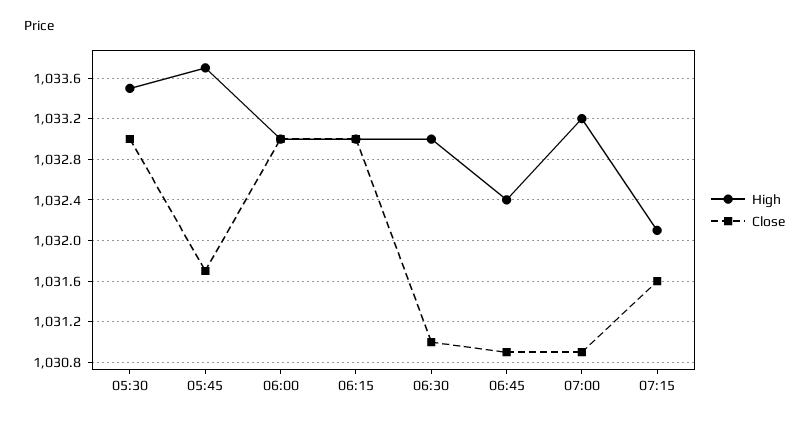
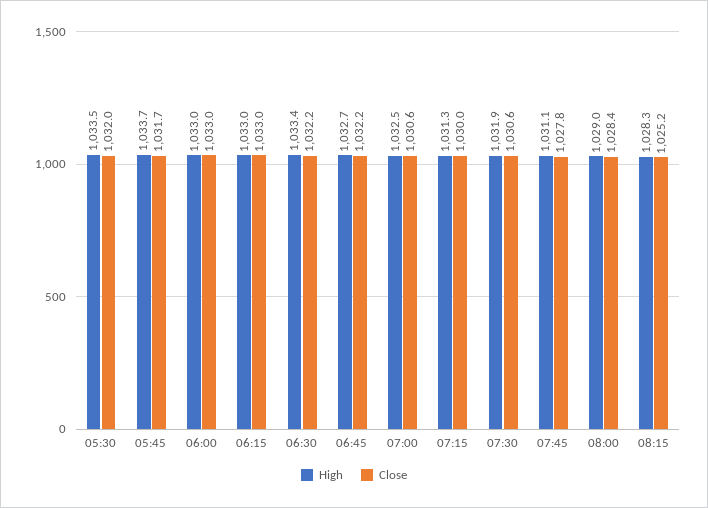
Close, 05:30: 1033 -> 1032
High, 06:30: 1033 -> 1033.4
Close, 06:30: 1031 -> 1032.2
High, 06:45: 1032.4 -> 1032.7
Close, 06:45: 1030.9 -> 1032.2
High, 07:00: 1033.2 -> 1032.5
Close, 07:00: 1030.9 -> 1030.6
High, 07:15: 1032.1 -> 1031.3
Close, 07:15: 1031.6 -> 1030
High, 07:30: none -> 1031.9
Close, 07:30: none -> 1030.6
High, 07:45: none -> 1031.1
Close, 07:45: none -> 1027.8
High, 08:00: none -> 1029
Close, 08:00: none -> 1028.4
High, 08:15: none -> 1028.3
Close, 08:15: none -> 1025.2

